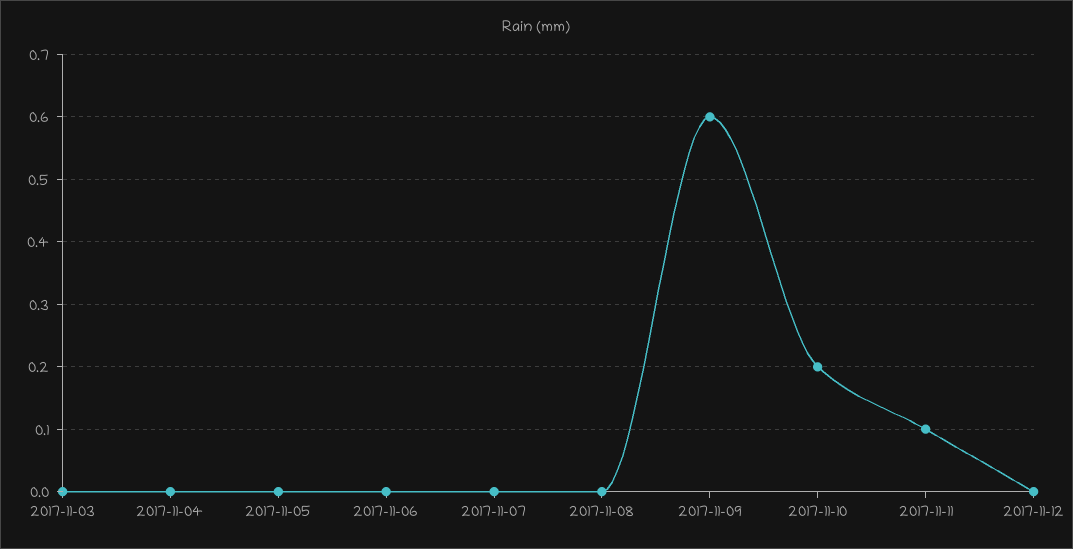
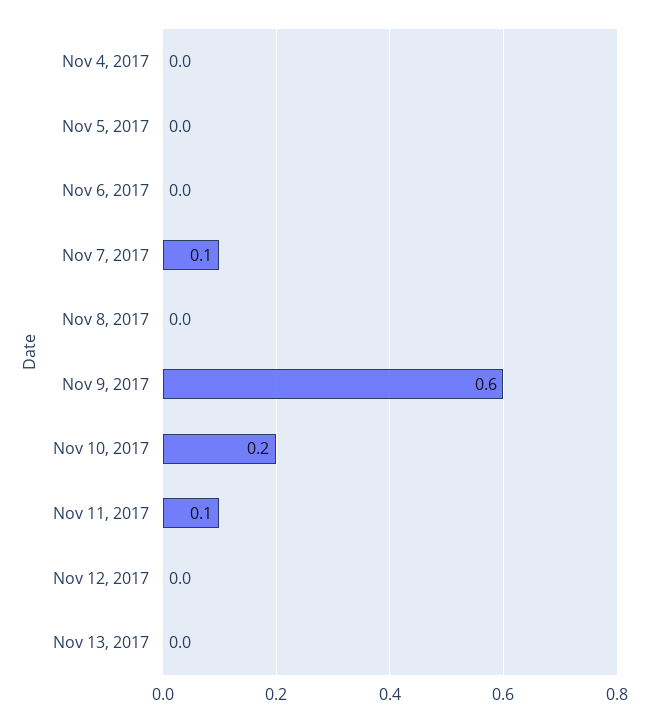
2017-11-03: 0 -> none
2017-11-07: 0 -> 0.1
Nov 13, 2017: none -> 0

